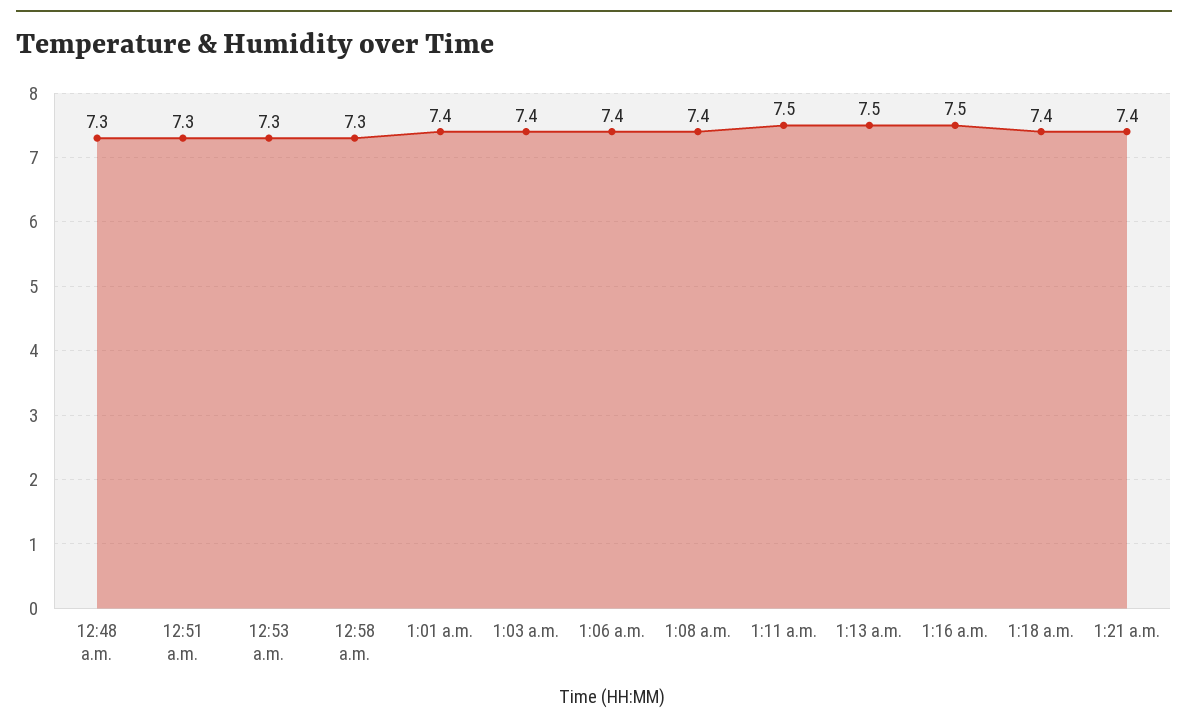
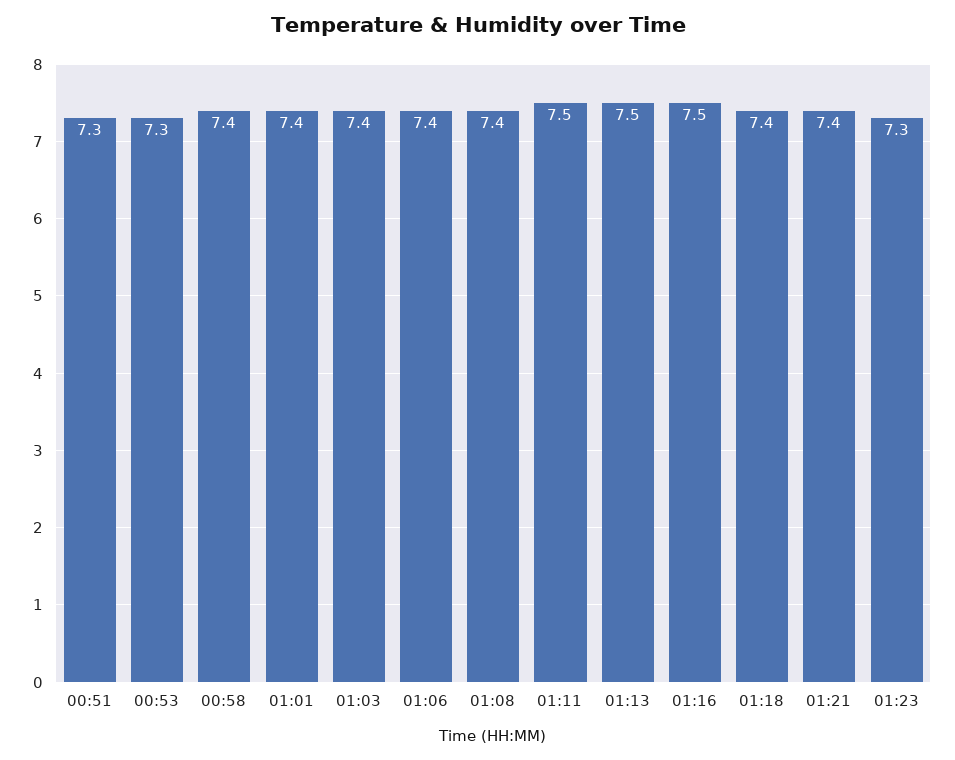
12:48 a.m.: 7.3 -> none
12:58 a.m.: 7.3 -> 7.4
01:23: none -> 7.3

